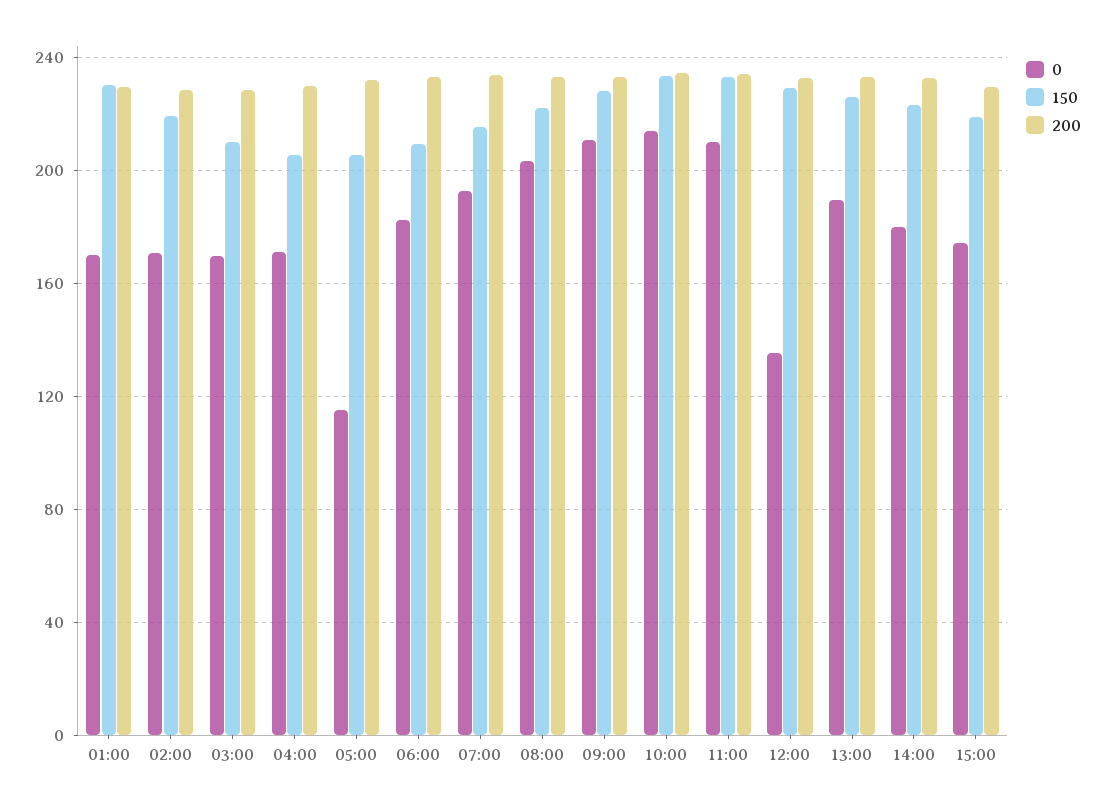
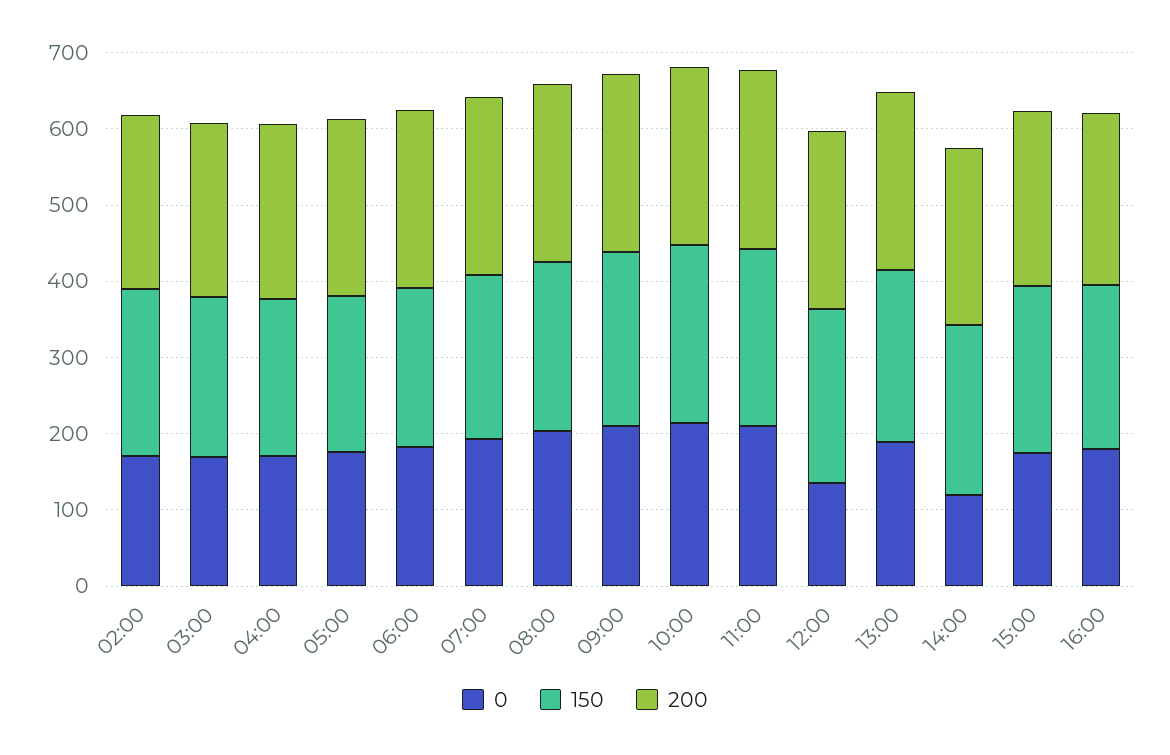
0, 01:00: 170 -> none
150, 01:00: 230 -> none
200, 01:00: 230 -> none
0, 05:00: 115 -> 180
0, 14:00: 180 -> 120
0, 16:00: none -> 180
150, 16:00: none -> 220
200, 16:00: none -> 220

